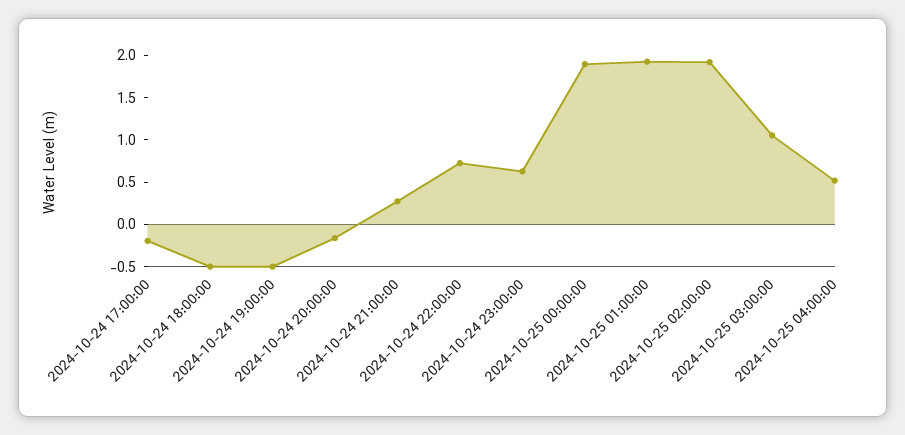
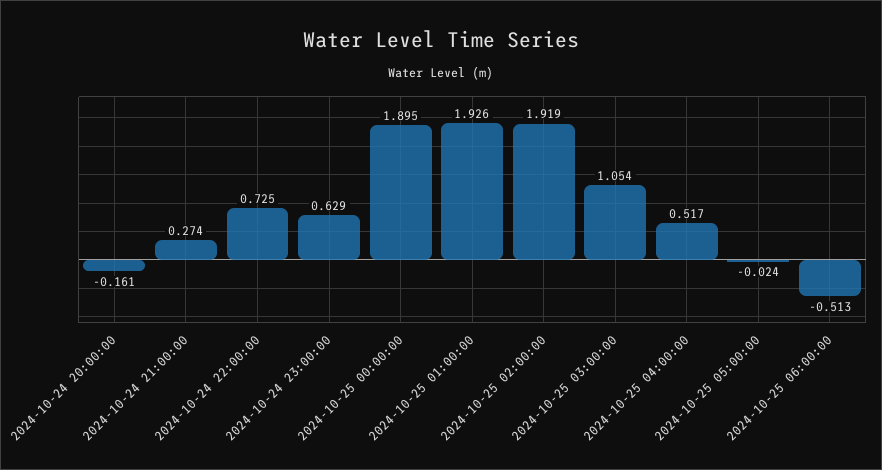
2024-10-24 17:00:00: -0.2 -> none
2024-10-24 18:00:00: -0.5 -> none
2024-10-24 19:00:00: -0.5 -> none
2024-10-25 05:00:00: none -> -0.024
2024-10-25 06:00:00: none -> -0.513

